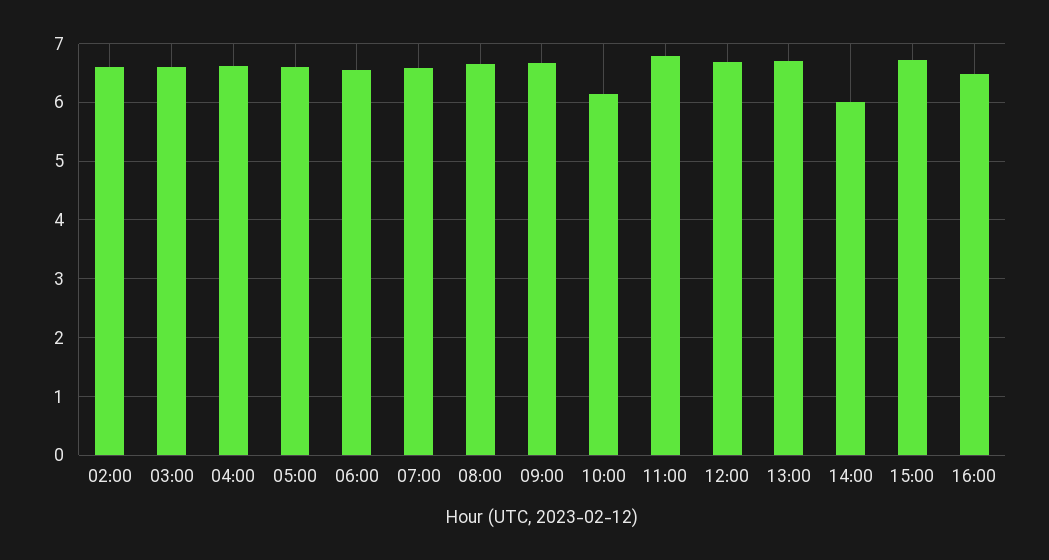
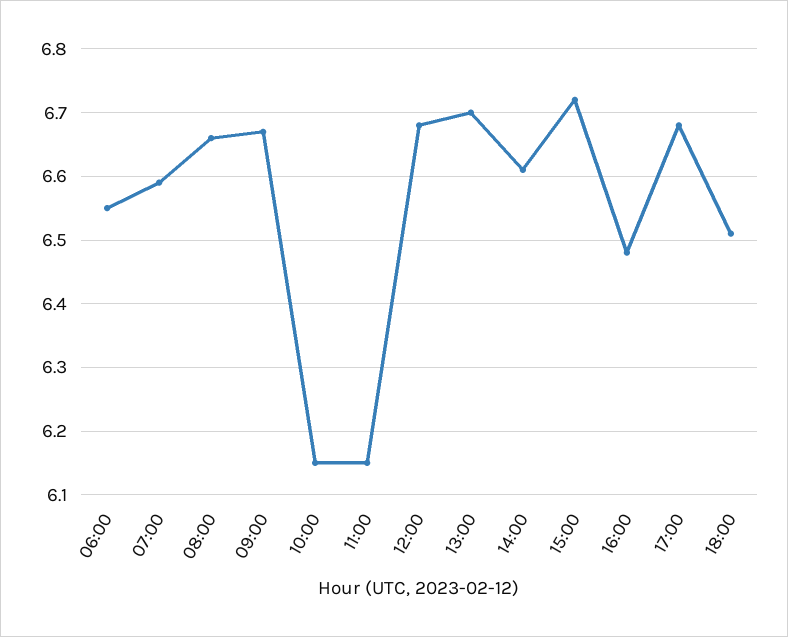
02:00: 6.6 -> none
03:00: 6.6 -> none
04:00: 6.6 -> none
05:00: 6.6 -> none
11:00: 6.8 -> 6.15
14:00: 6 -> 6.61
17:00: none -> 6.68
18:00: none -> 6.51

